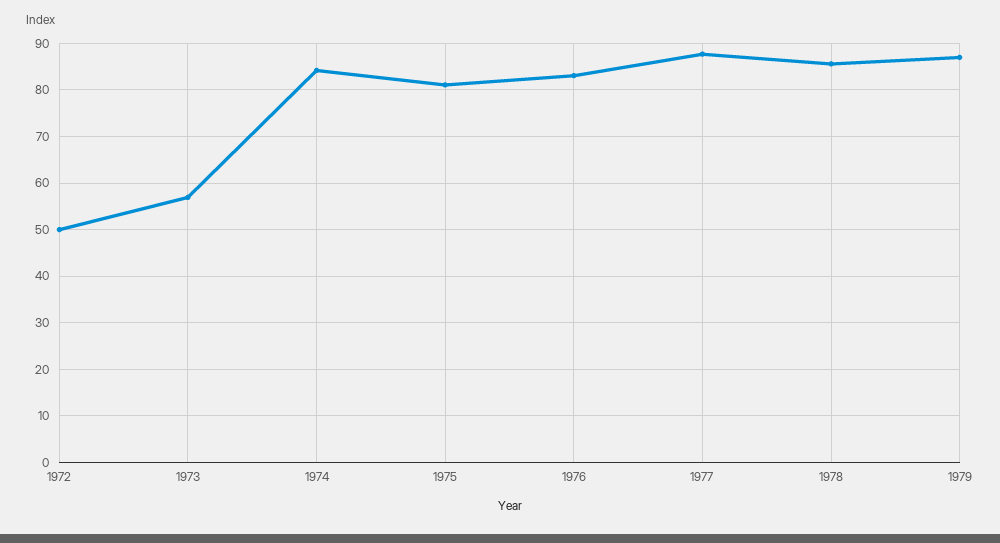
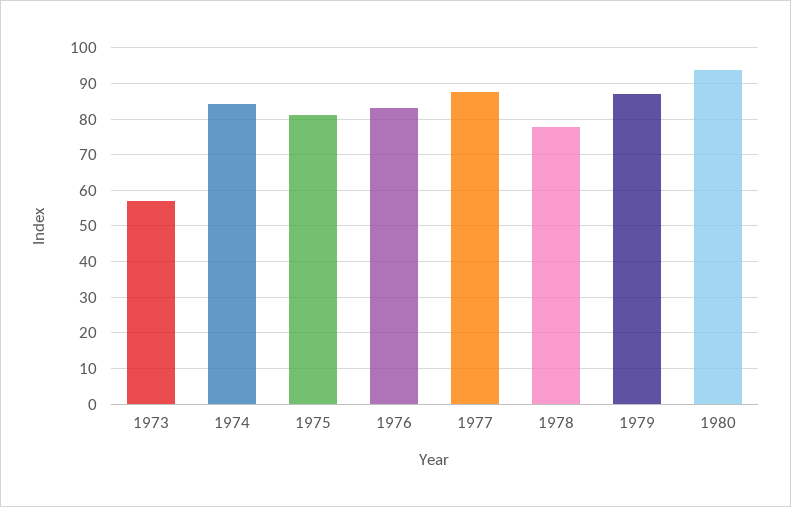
1972: 50 -> none
1978: 86 -> 78
1980: none -> 94

